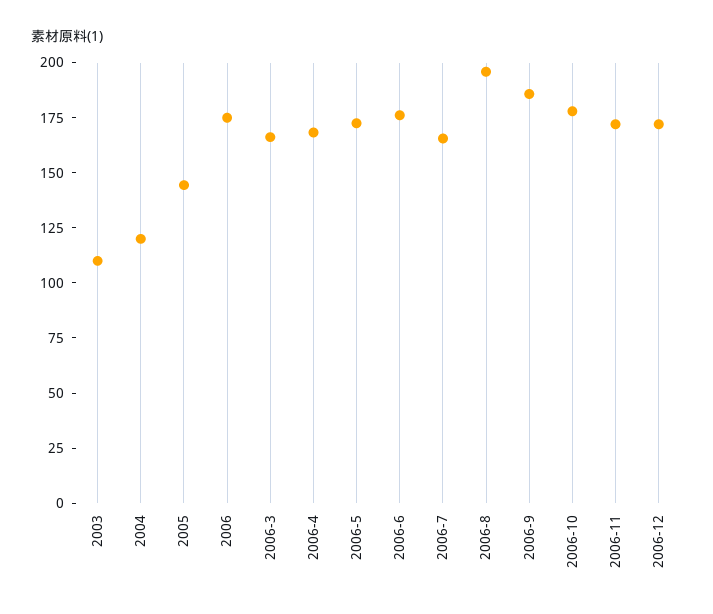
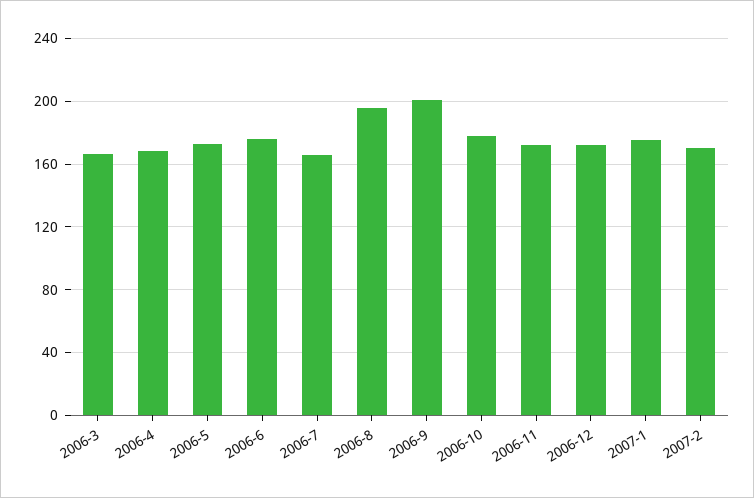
2003: 110 -> none
2004: 120 -> none
2005: 145 -> none
2006: 175 -> none
2006-9: 185 -> 200
2007-1: none -> 175
2007-2: none -> 170

